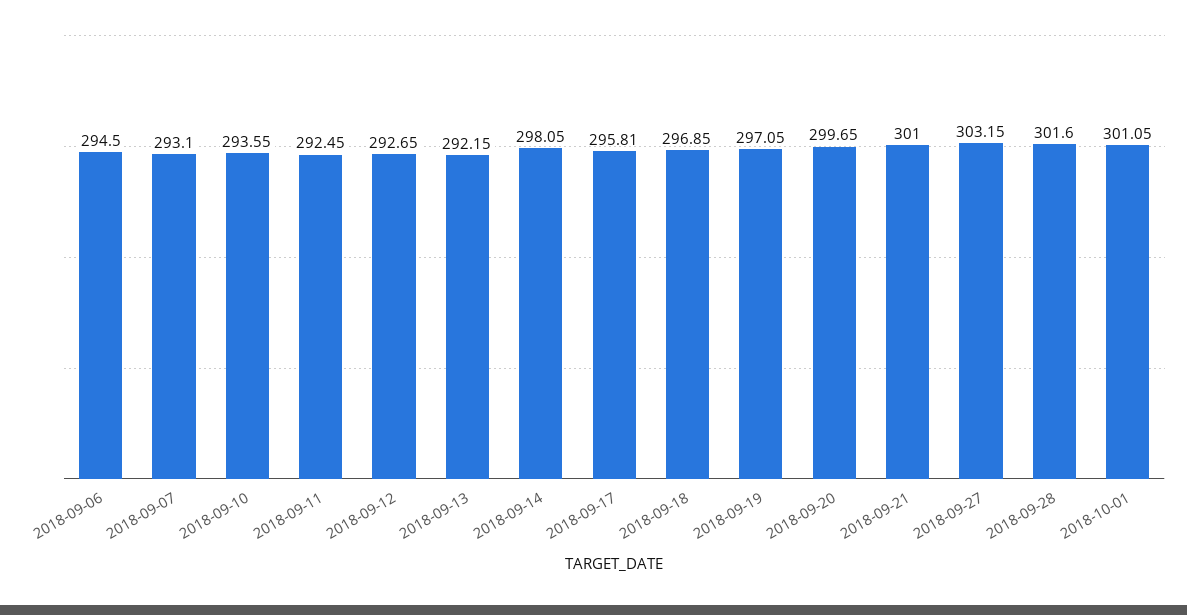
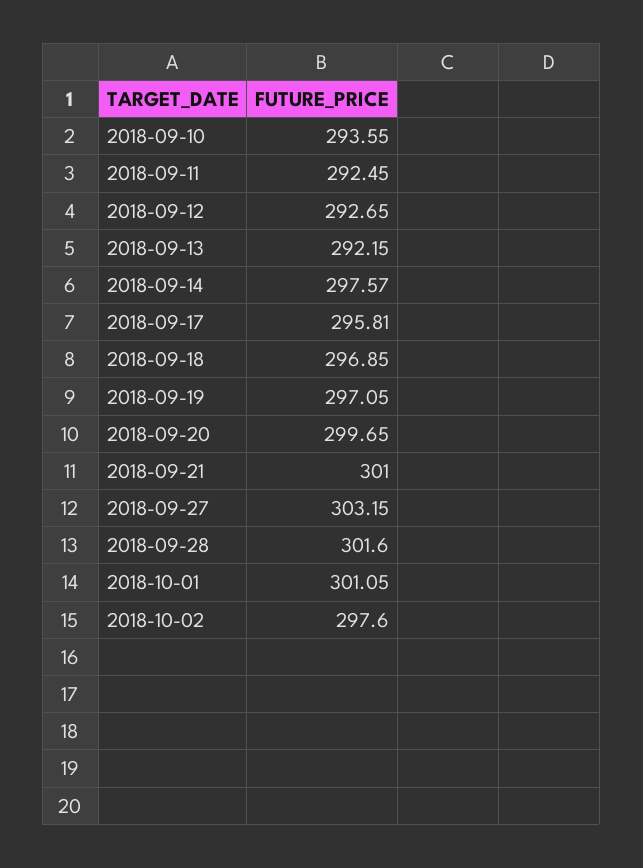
2018-09-06: 294.5 -> none
2018-09-07: 293.1 -> none
2018-09-14: 298.05 -> 297.57
2018-10-02: none -> 297.6

